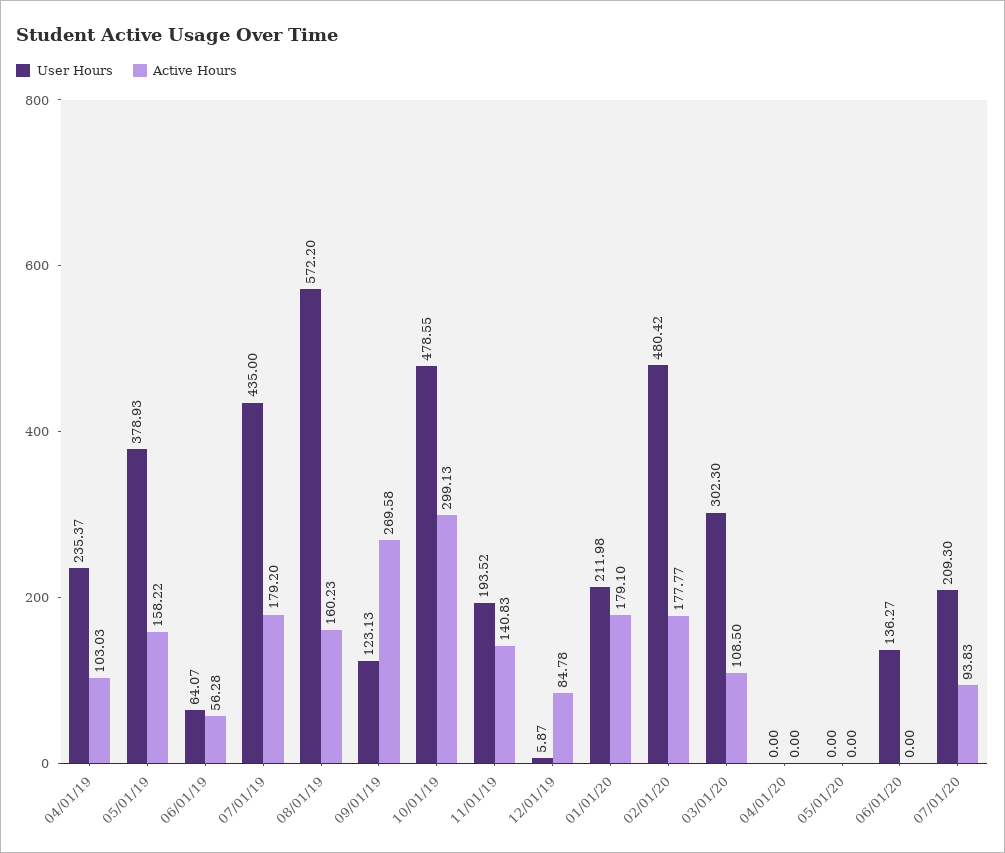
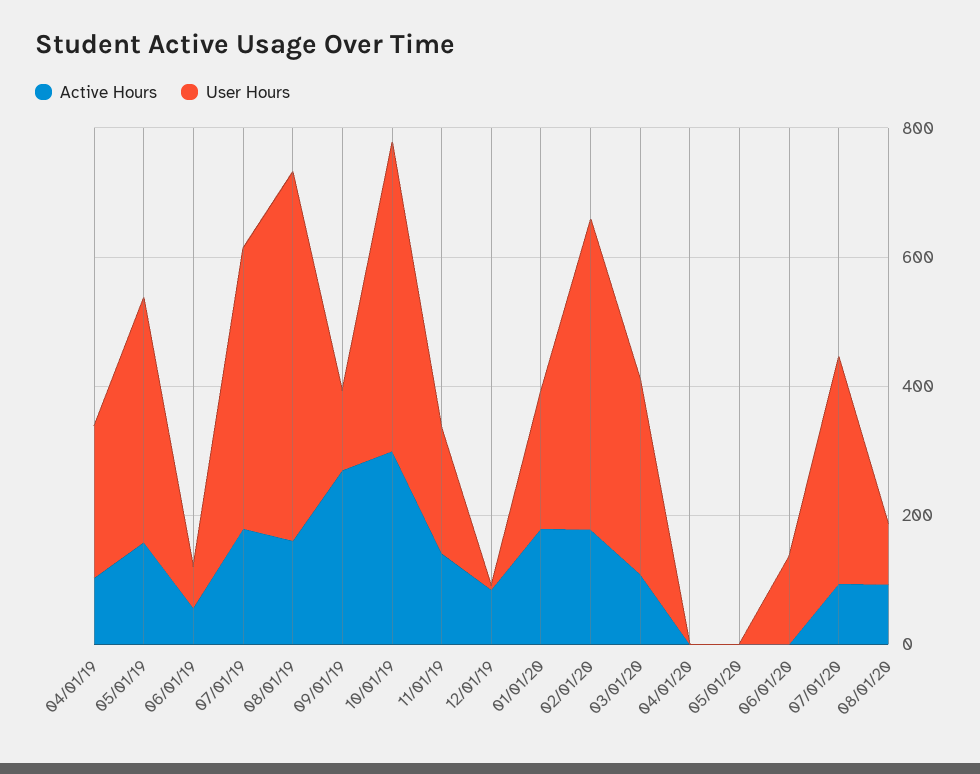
User Hours, 07/01/20: 209.3 -> 350
Active Hours, 08/01/20: none -> 100
User Hours, 08/01/20: none -> 100

